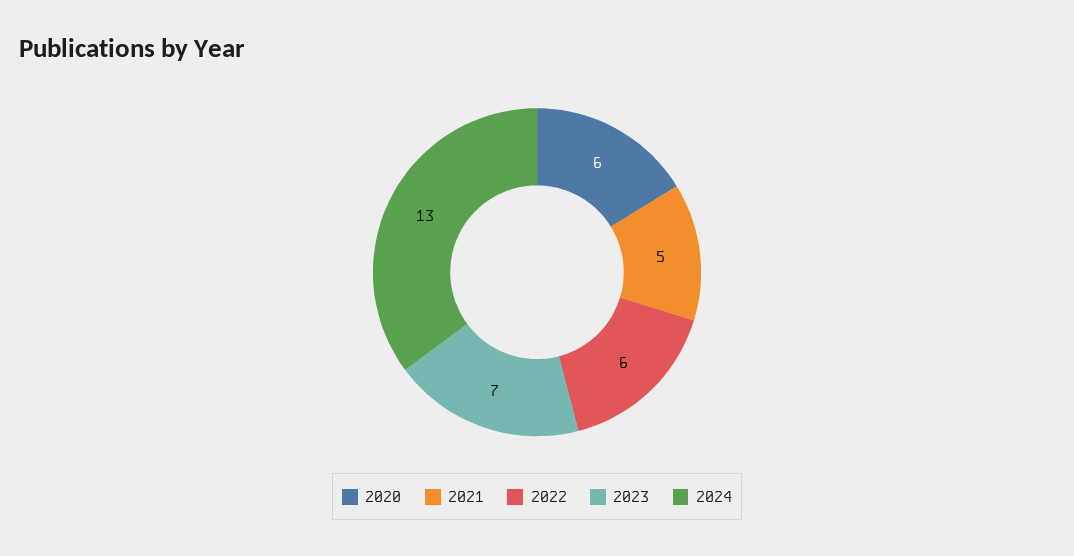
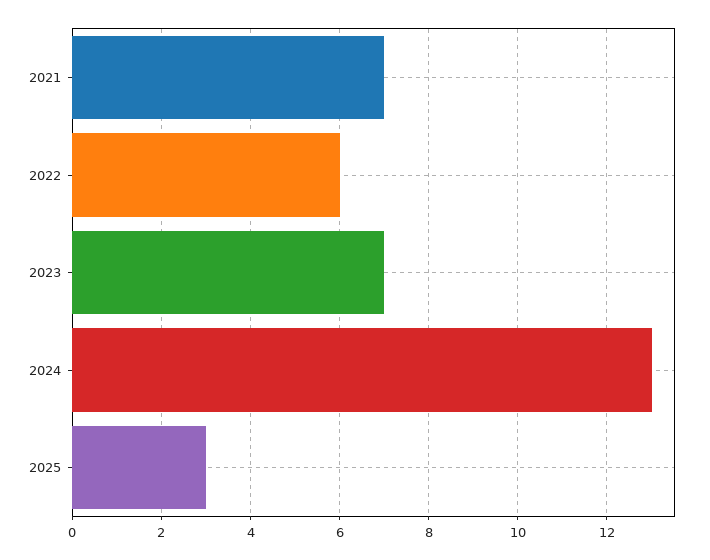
2020: 6 -> none
2021: 5 -> 7
2025: none -> 3

